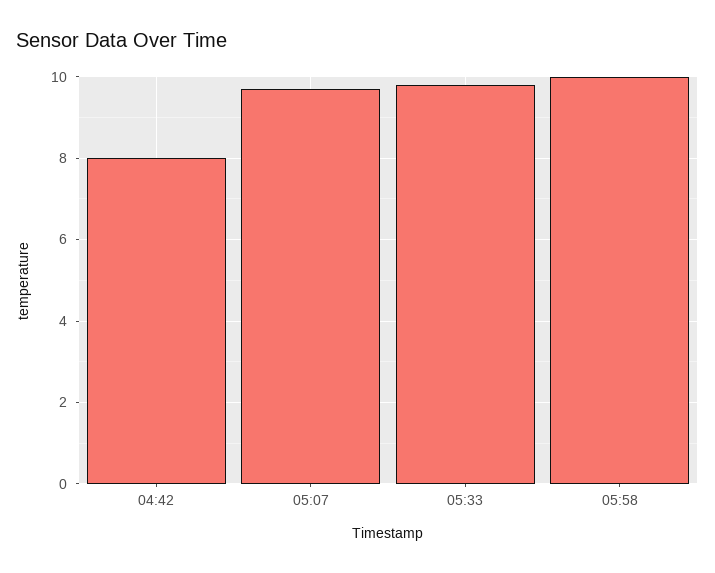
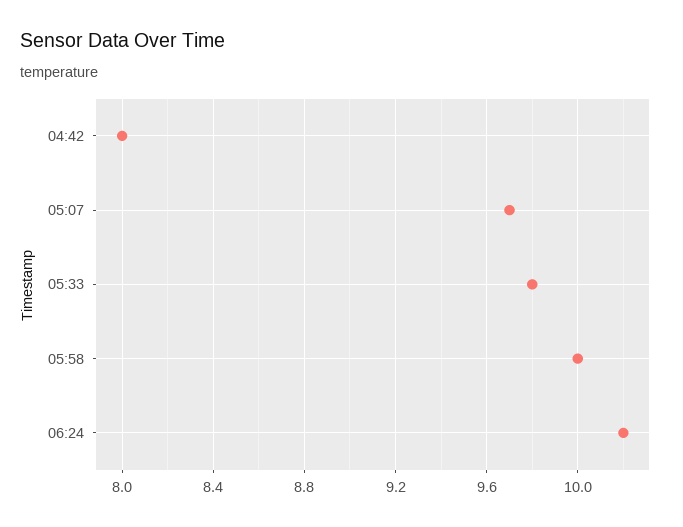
06:24: none -> 10.2

